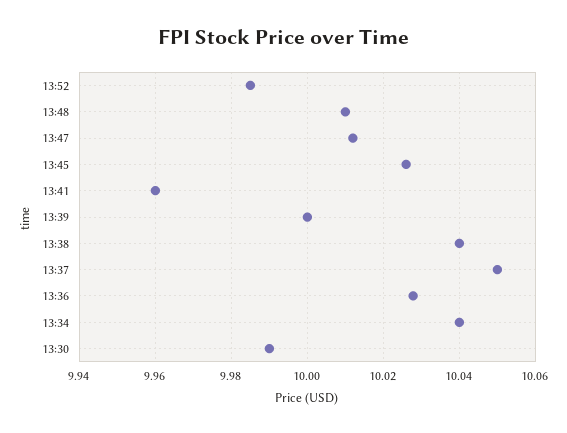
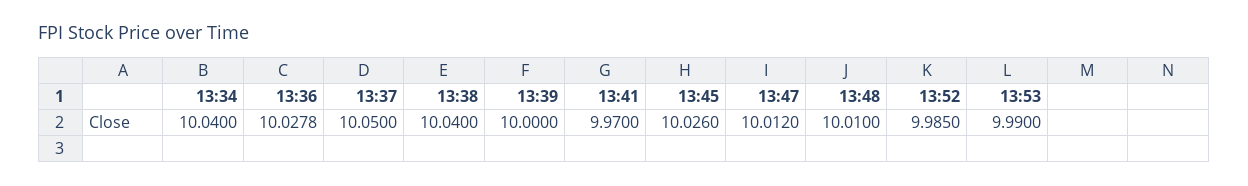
13:41: 9.96 -> 9.97
13:30: 9.99 -> none
13:53: none -> 9.99

